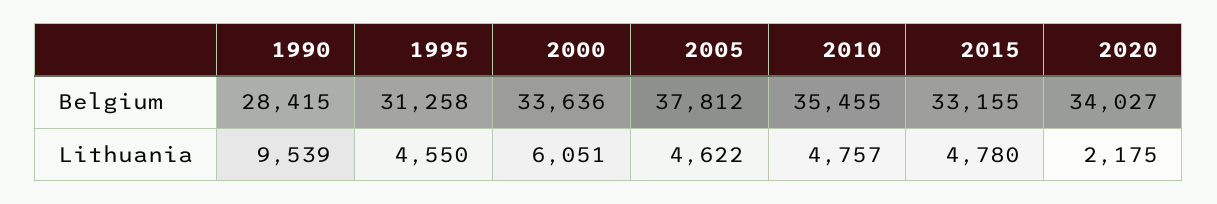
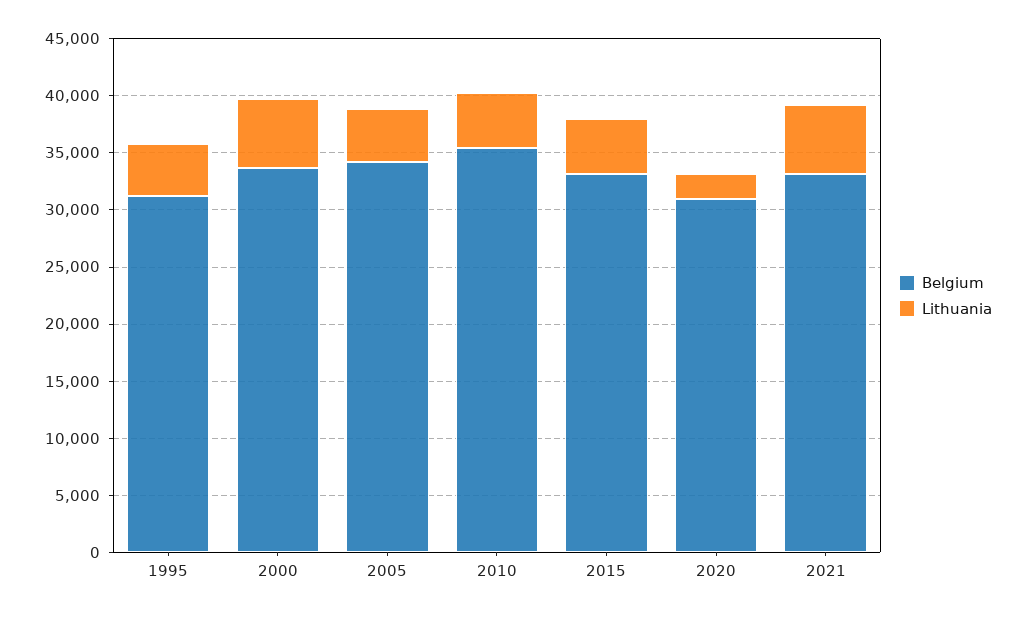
Belgium, 1990: 28415 -> none
Belgium, 2005: 37812 -> 34000
Belgium, 2020: 34027 -> 31000
Lithuania, 1990: 9539 -> none
Belgium, 2021: none -> 33000
Lithuania, 2021: none -> 6000

